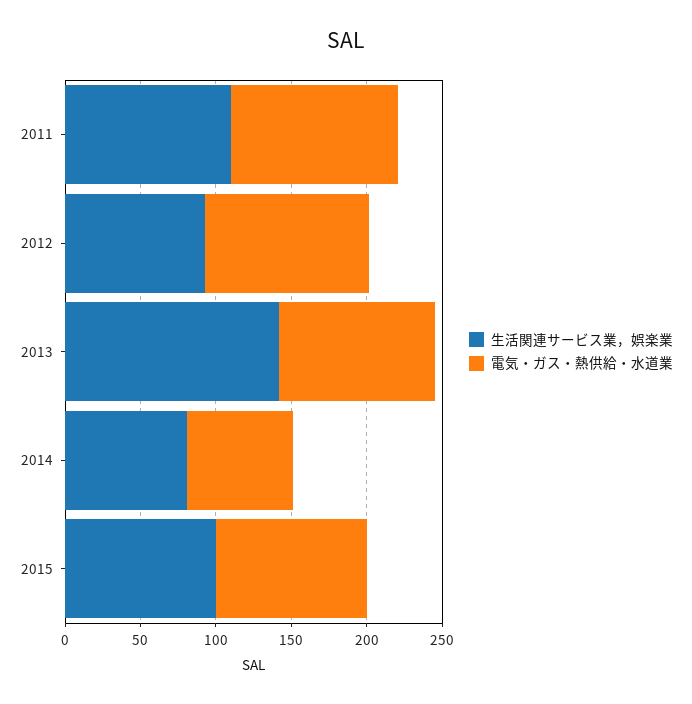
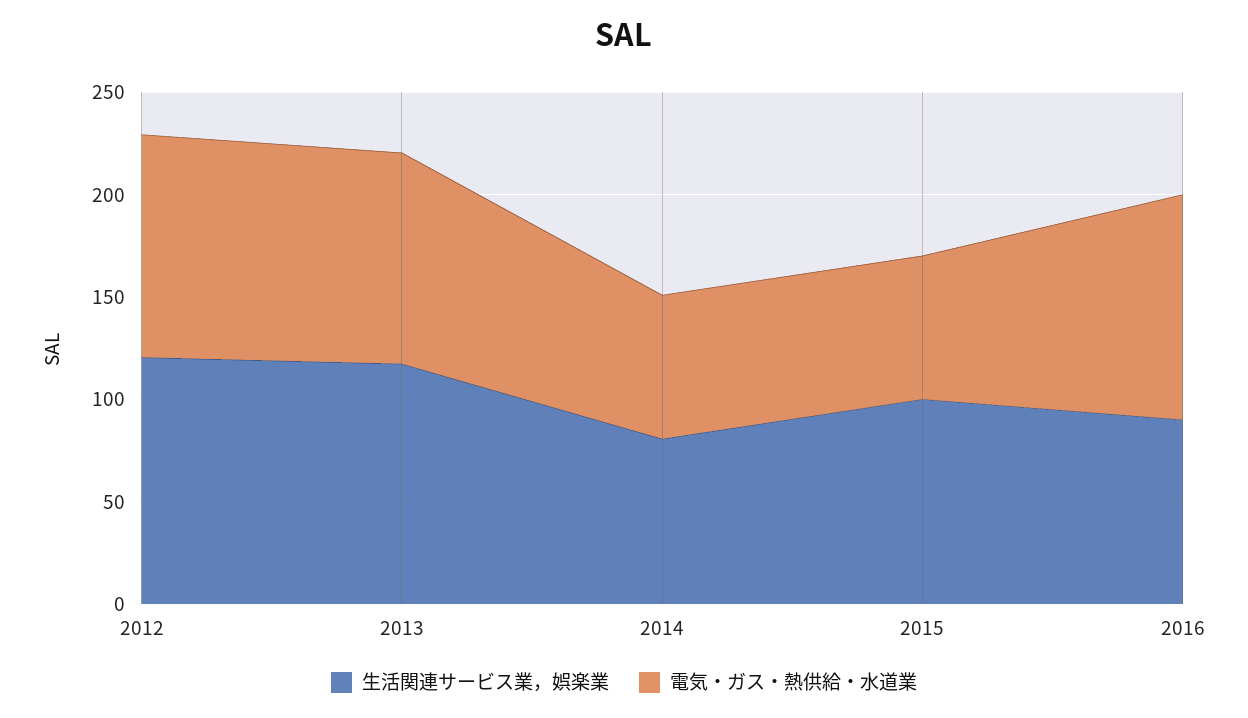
生活関連サービス業，娯楽業, 2011: 110 -> none
電気・ガス・熱供給・水道業, 2011: 110 -> none
生活関連サービス業，娯楽業, 2012: 90 -> 120
生活関連サービス業，娯楽業, 2013: 140 -> 120
電気・ガス・熱供給・水道業, 2015: 100 -> 70
生活関連サービス業，娯楽業, 2016: none -> 90
電気・ガス・熱供給・水道業, 2016: none -> 110

